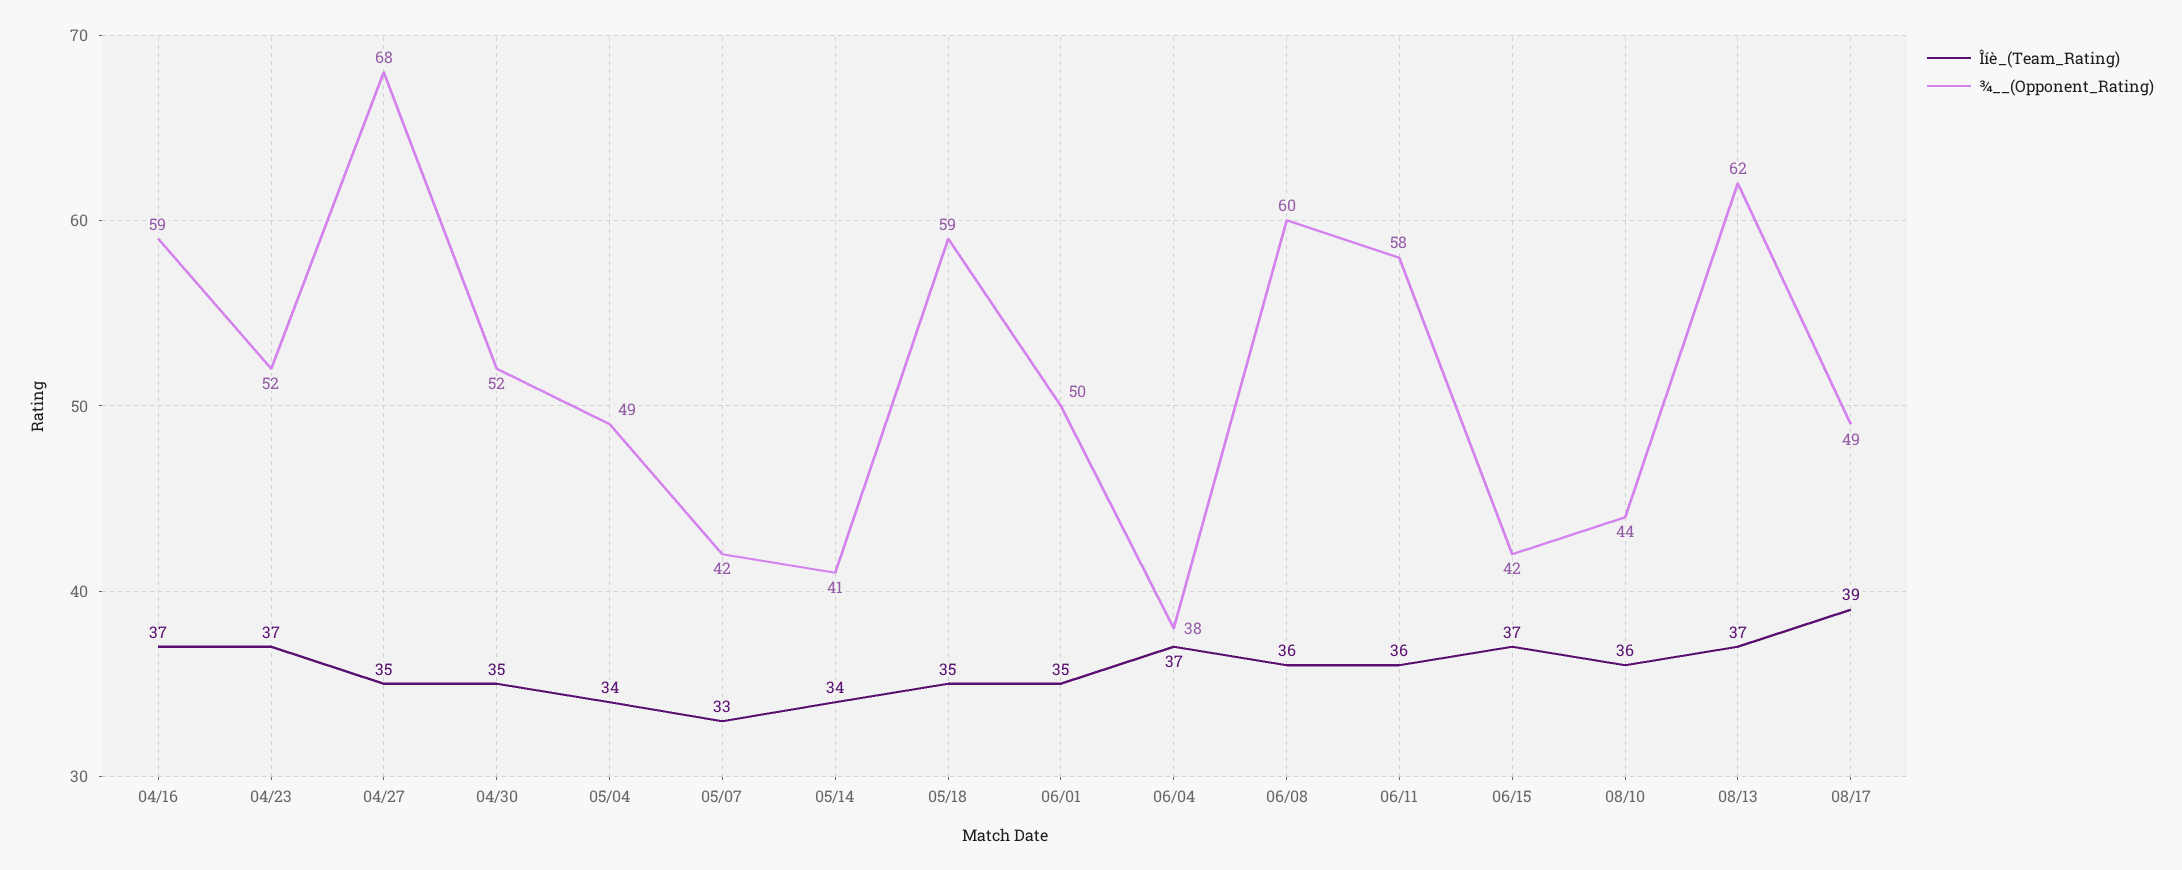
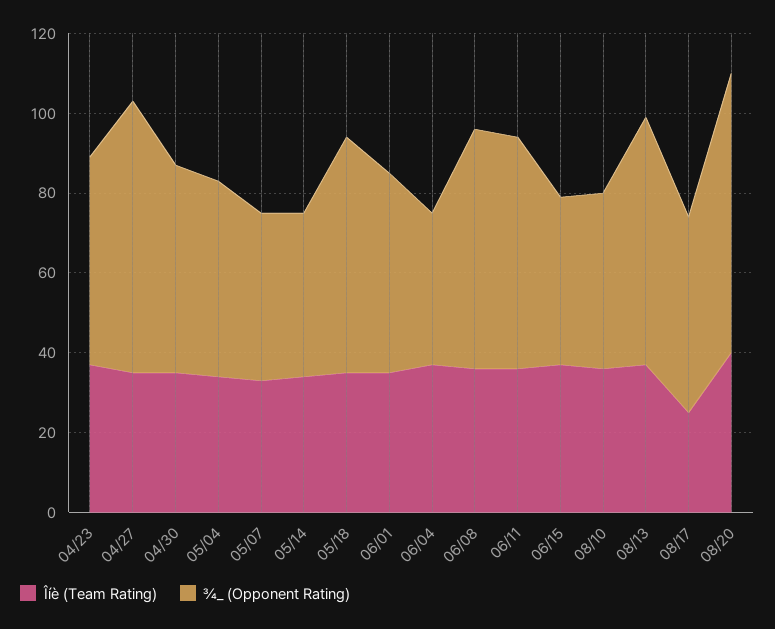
Îíè_(Team_Rating), 04/16: 37 -> none
¾__(Opponent_Rating), 04/16: 59 -> none
Îíè_(Team_Rating), 08/17: 39 -> 25
Îíè_(Team_Rating), 08/20: none -> 40
¾__(Opponent_Rating), 08/20: none -> 70

